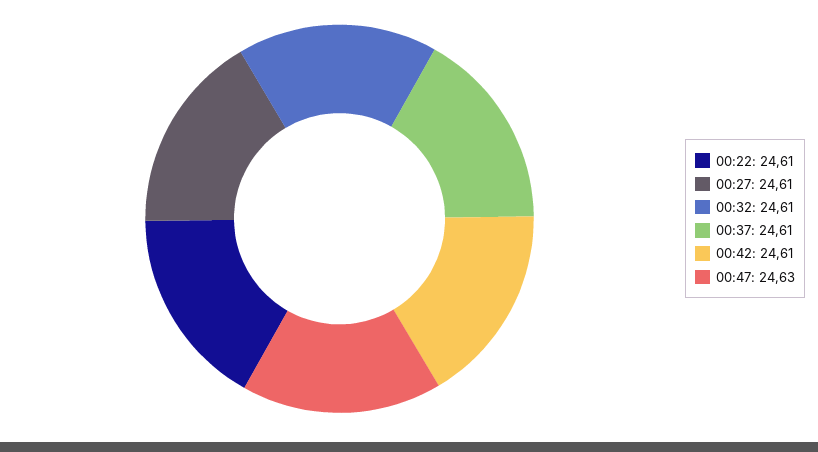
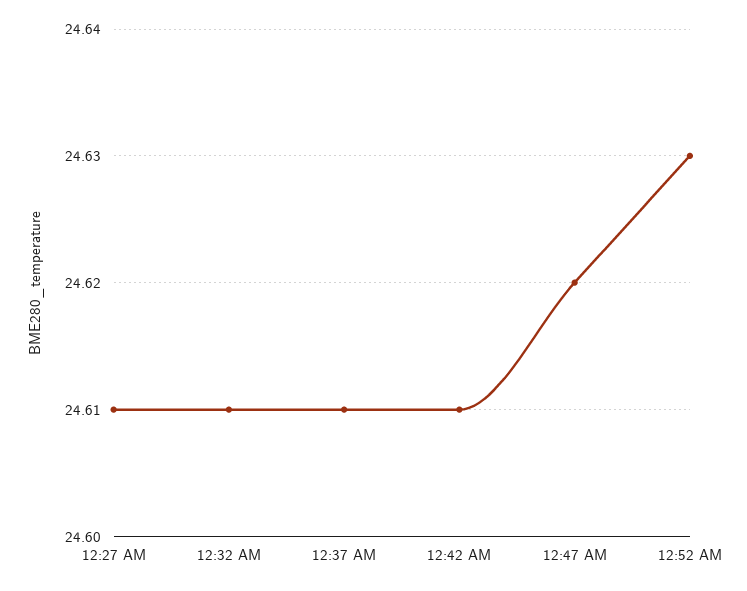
00:22: 24.61 -> none
00:47: 24.63 -> 24.62
12:52 AM: none -> 24.63

